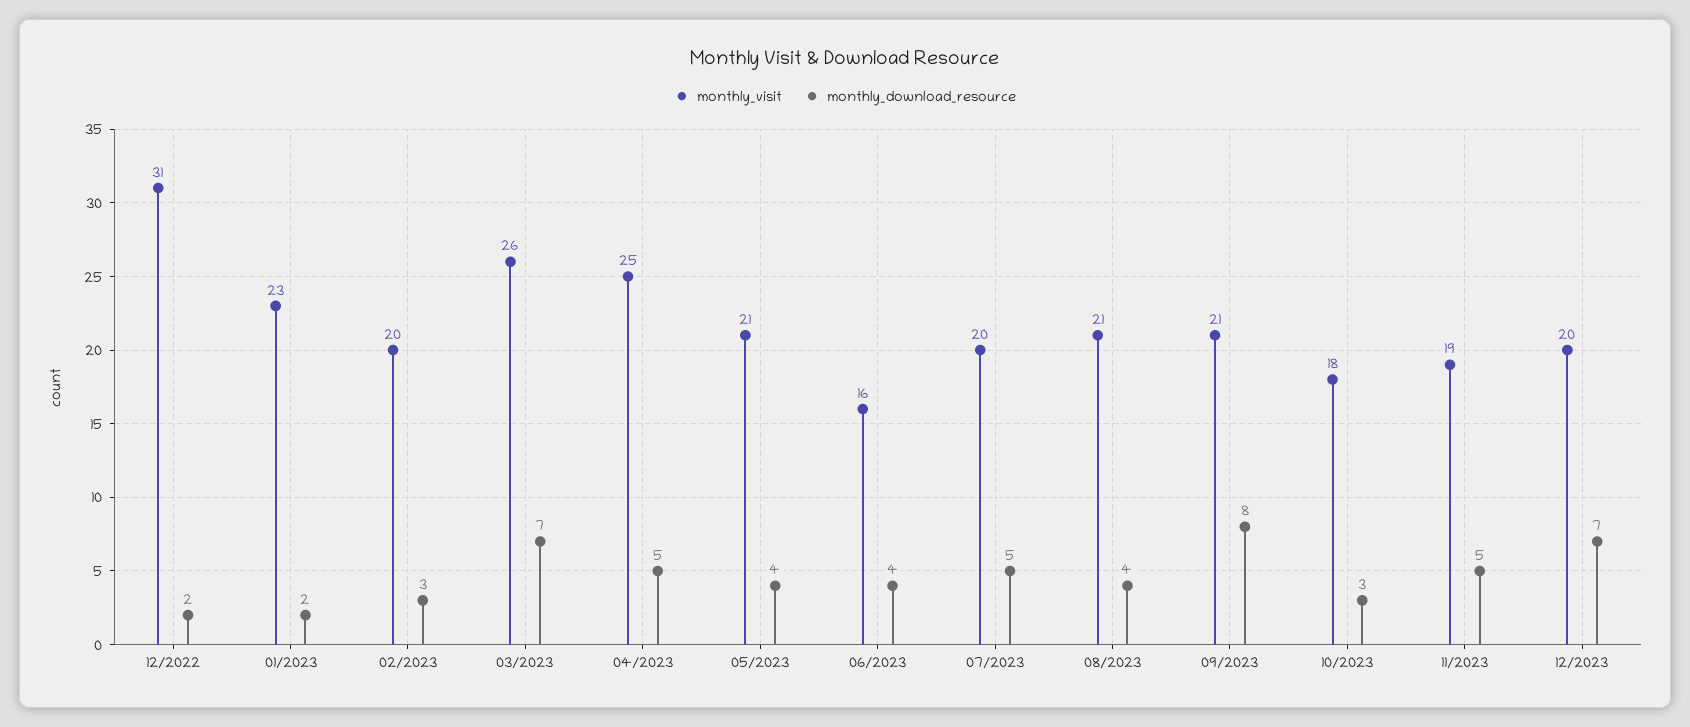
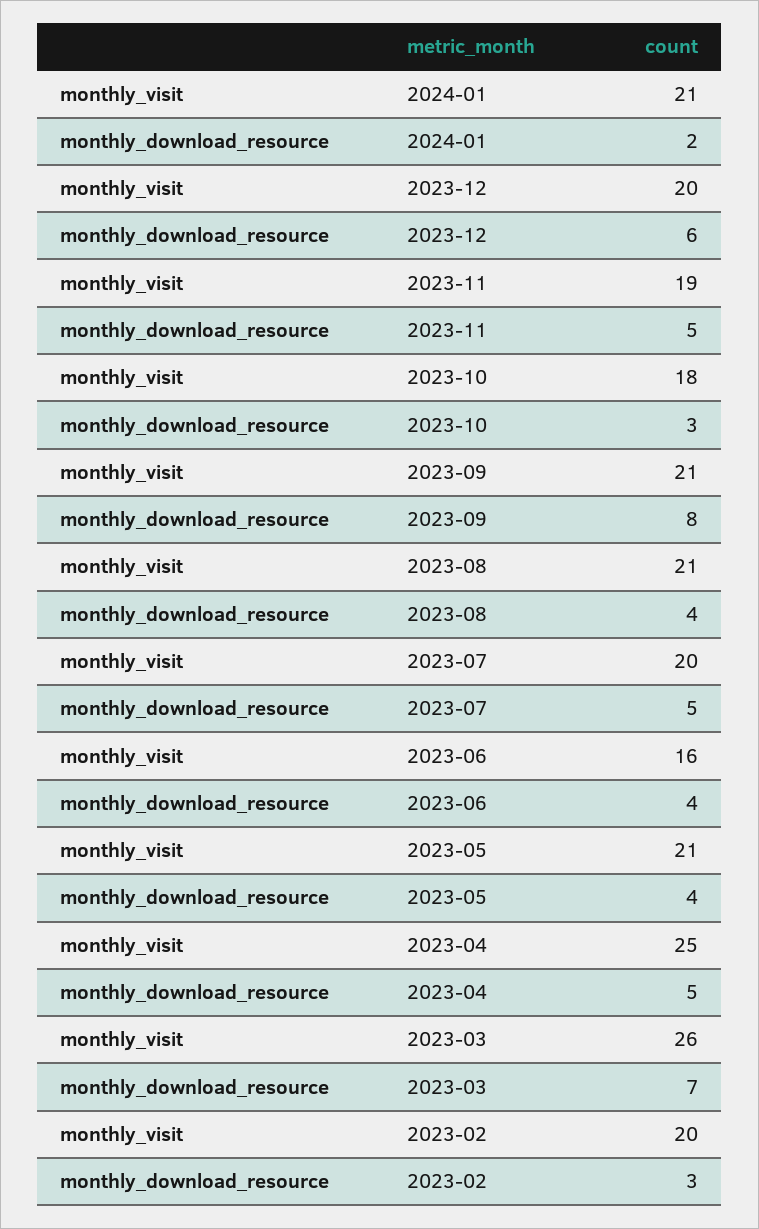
monthly_visit, 12/2022: 31 -> none
monthly_download_resource, 12/2022: 2 -> none
monthly_visit, 01/2023: 23 -> none
monthly_download_resource, 01/2023: 2 -> none
monthly_download_resource, 12/2023: 7 -> 6
monthly_visit, 2024-01: none -> 21
monthly_download_resource, 2024-01: none -> 2

